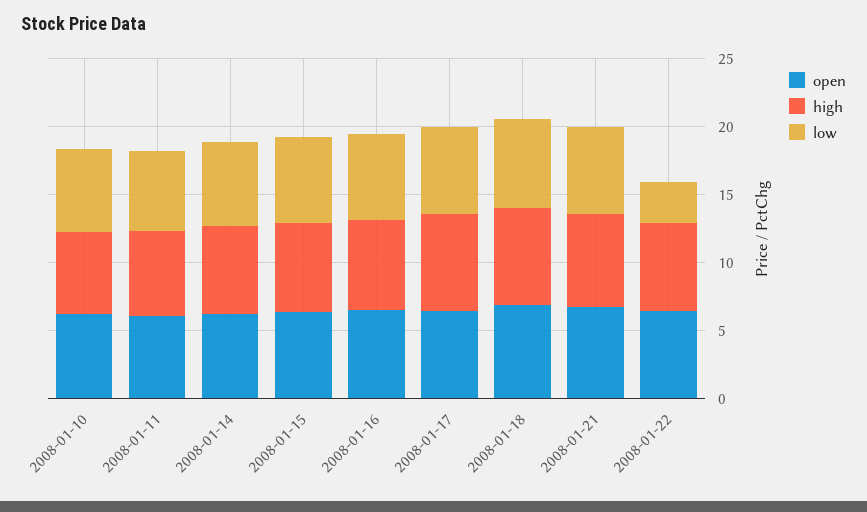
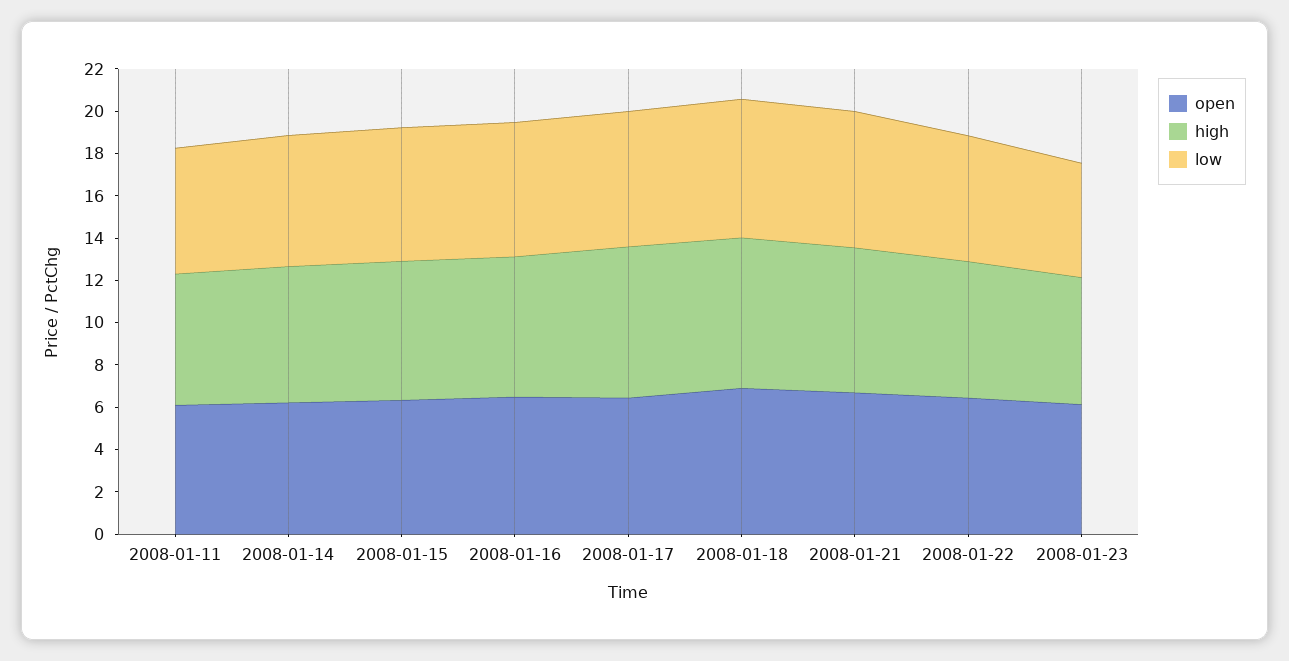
open, 2008-01-10: 6 -> none
high, 2008-01-10: 6 -> none
low, 2008-01-10: 6 -> none
low, 2008-01-22: 3 -> 6
open, 2008-01-23: none -> 6
high, 2008-01-23: none -> 6
low, 2008-01-23: none -> 5.5

